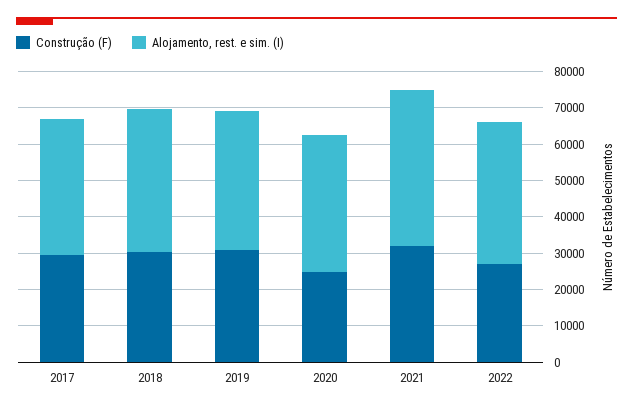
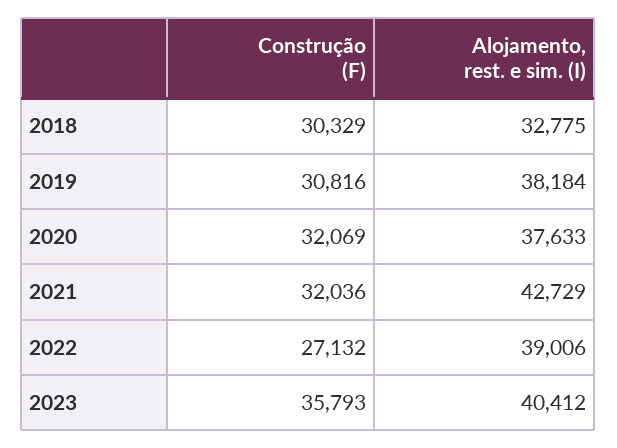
Construção (F), 2017: 30000 -> none
Alojamento, rest. e sim. (I), 2017: 37500 -> none
Alojamento, rest. e sim. (I), 2018: 40000 -> 32775
Construção (F), 2020: 25000 -> 32069
Construção (F), 2023: none -> 35793
Alojamento, rest. e sim. (I), 2023: none -> 40412

